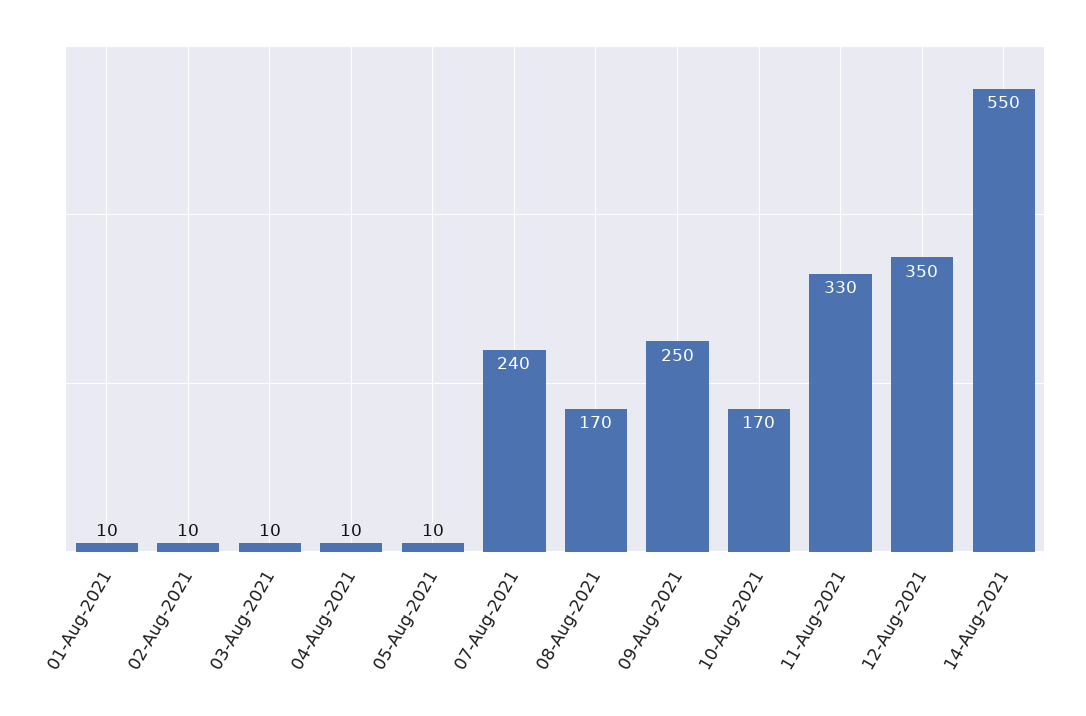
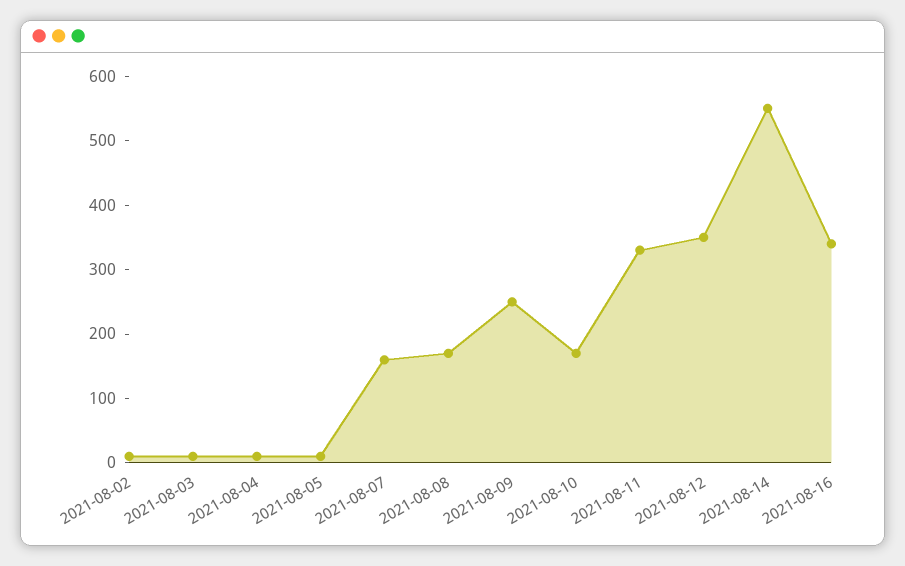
01-Aug-2021: 10 -> none
07-Aug-2021: 240 -> 160
2021-08-16: none -> 340

